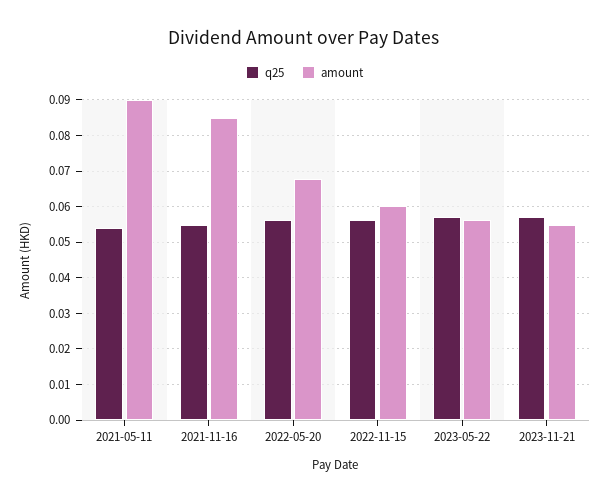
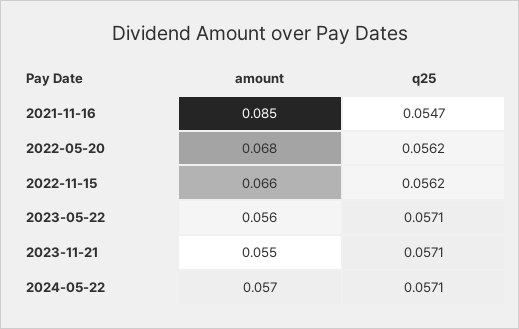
q25, 2021-05-11: 0.054 -> none
amount, 2021-05-11: 0.09 -> none
amount, 2022-11-15: 0.06 -> 0.066
amount, 2024-05-22: none -> 0.057
q25, 2024-05-22: none -> 0.0571

